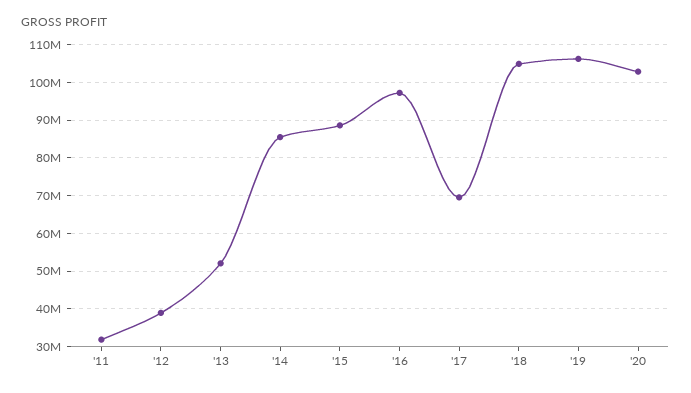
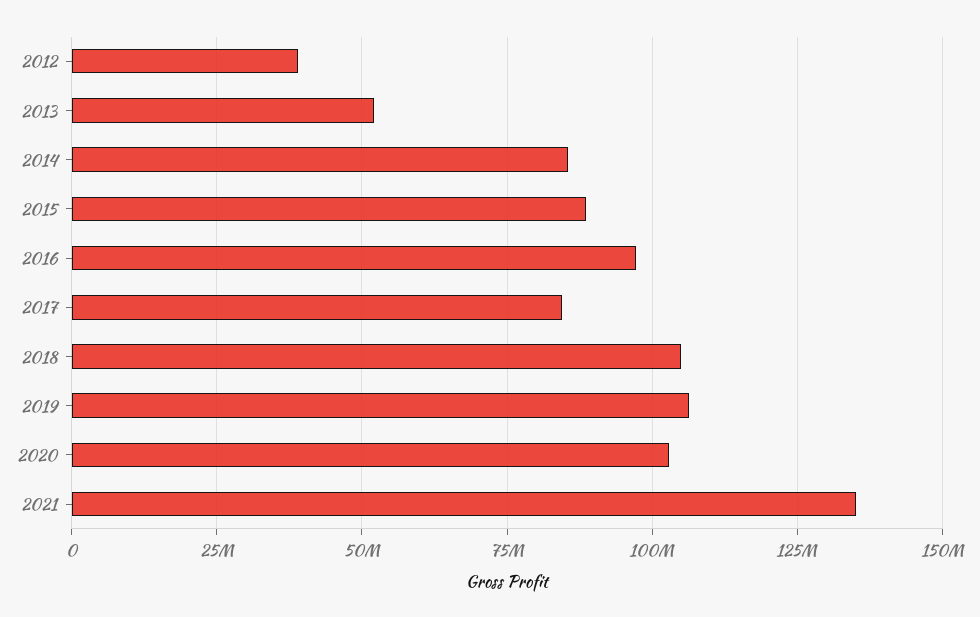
'11: 32000000 -> none
'17: 70000000 -> 85000000
2021: none -> 135000000

